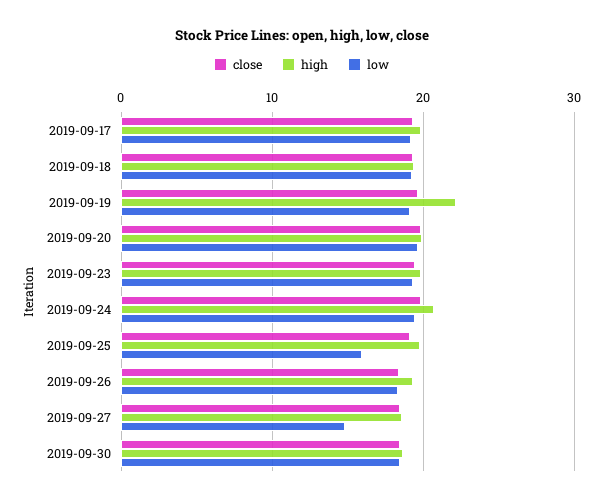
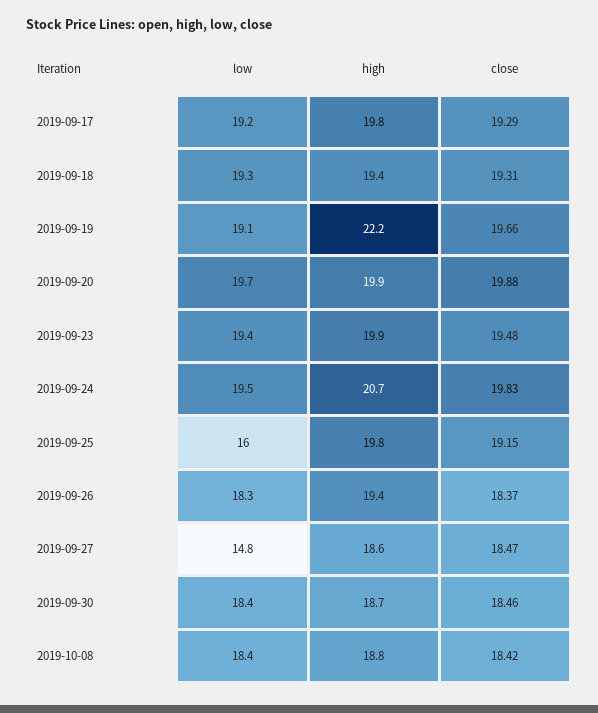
low, 2019-10-08: none -> 18.4
high, 2019-10-08: none -> 18.8
close, 2019-10-08: none -> 18.42

